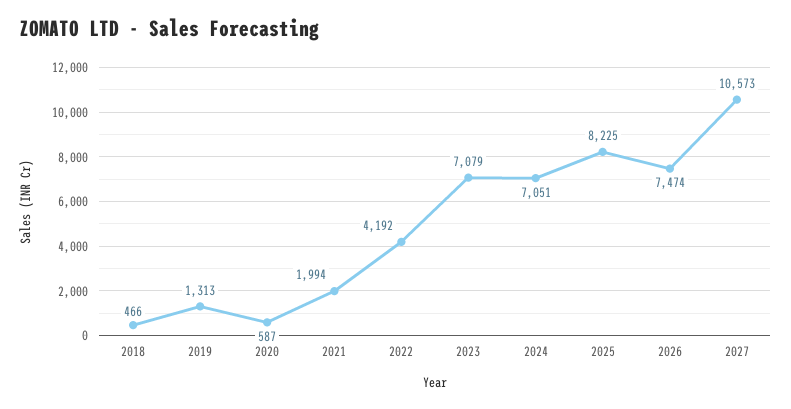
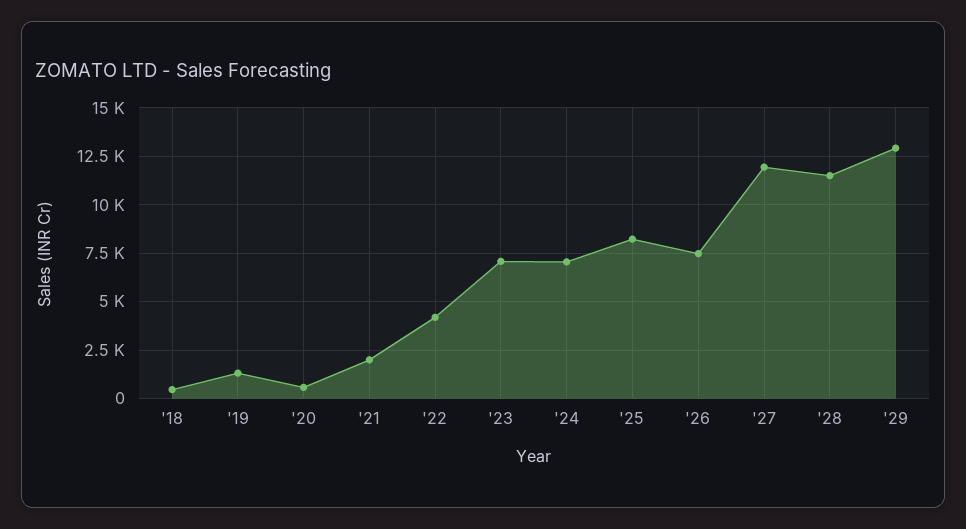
2027: 10573 -> 12000
'28: none -> 11500
'29: none -> 13000

